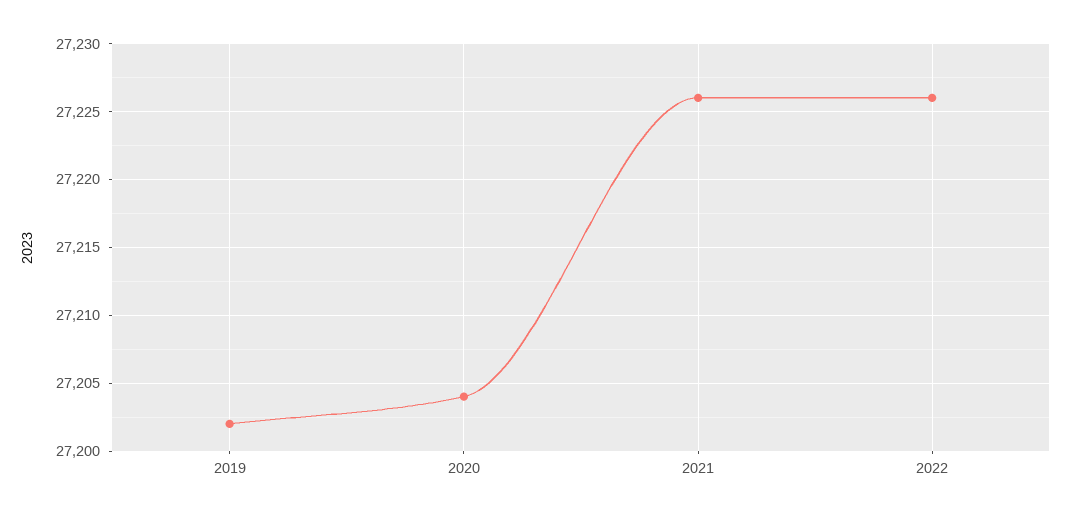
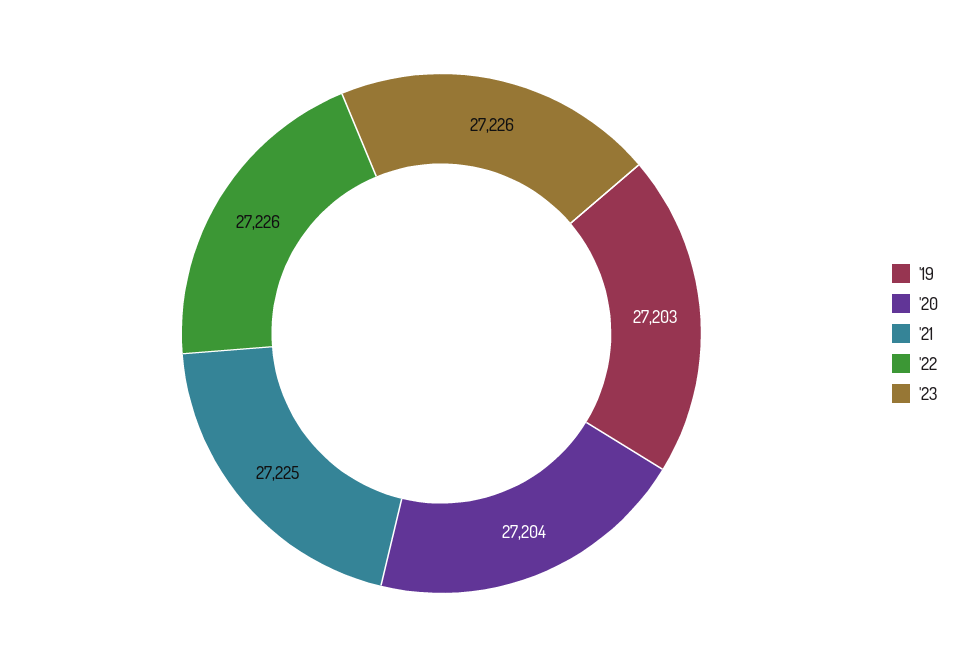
2019: 27202 -> 27203
2021: 27226 -> 27225
'23: none -> 27226

